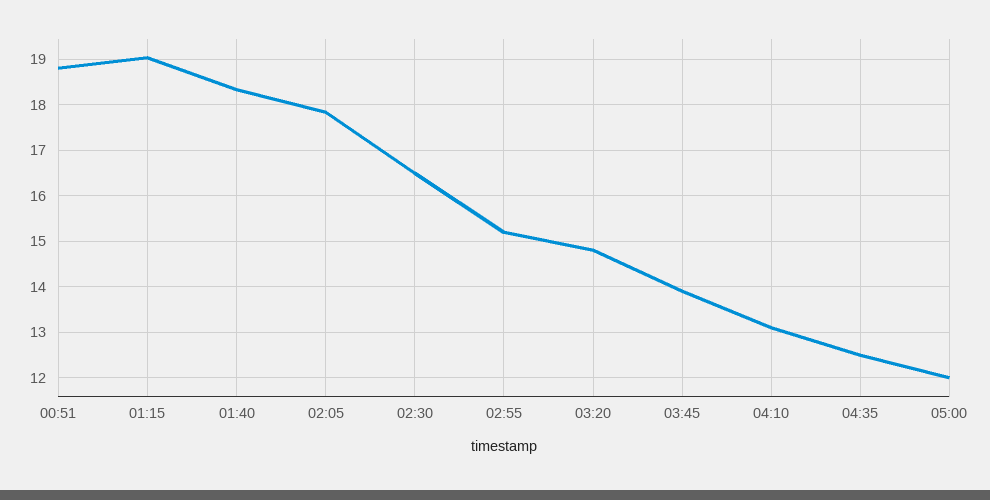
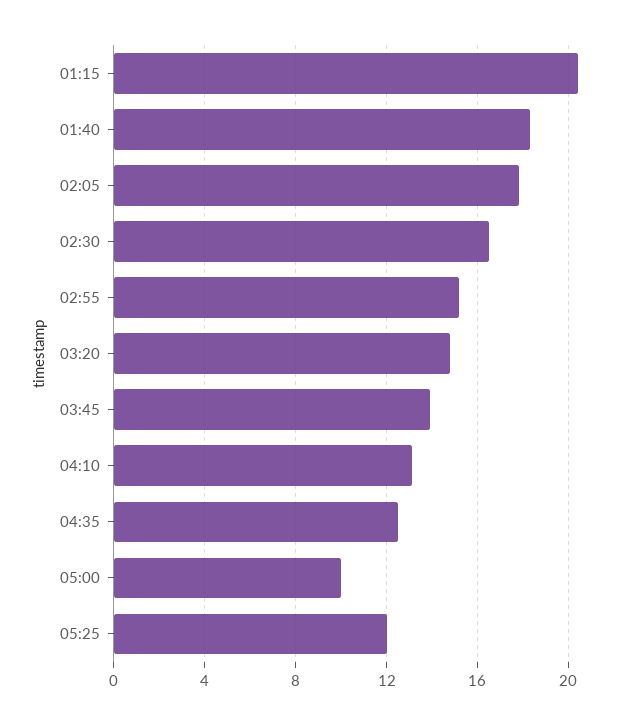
00:51: 18.8 -> none
01:15: 19 -> 20.5
05:00: 12 -> 10
05:25: none -> 12

